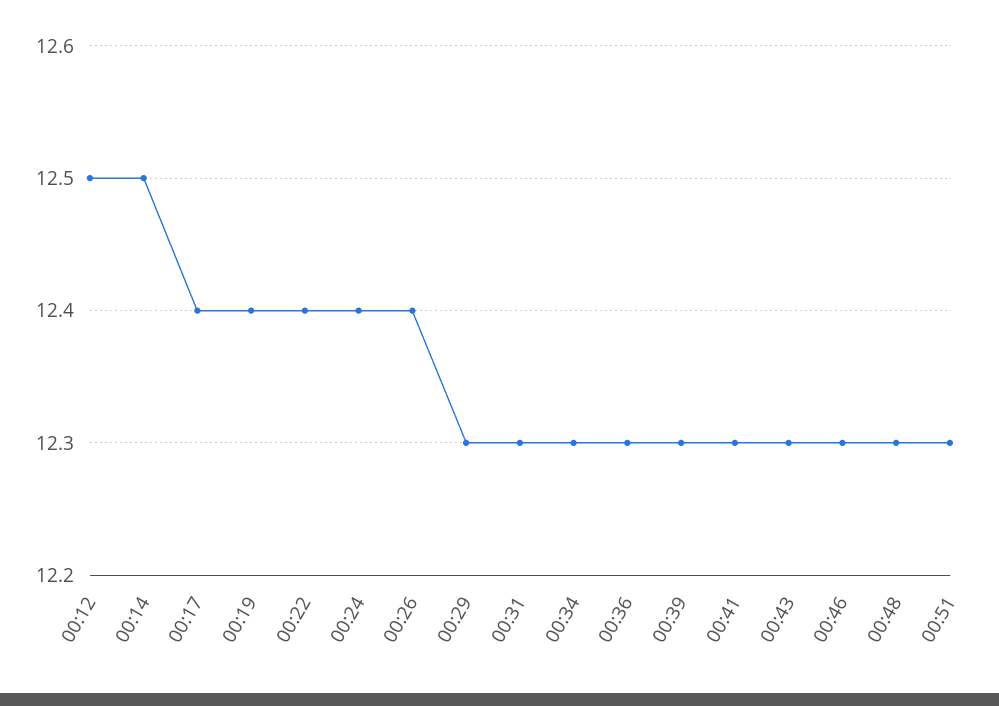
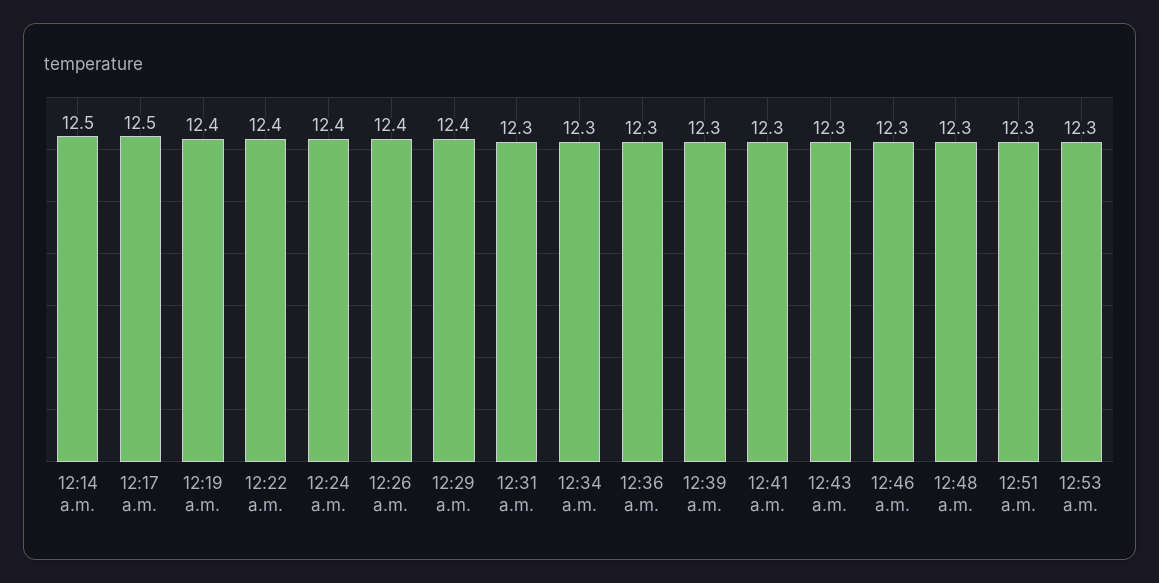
00:12: 12.5 -> none
00:17: 12.4 -> 12.5
00:29: 12.3 -> 12.4
12:53 a.m.: none -> 12.3

